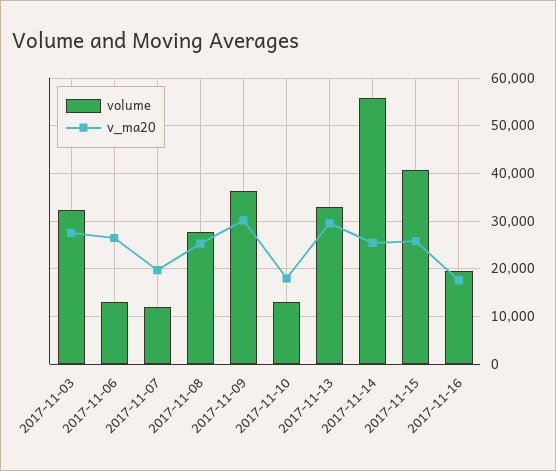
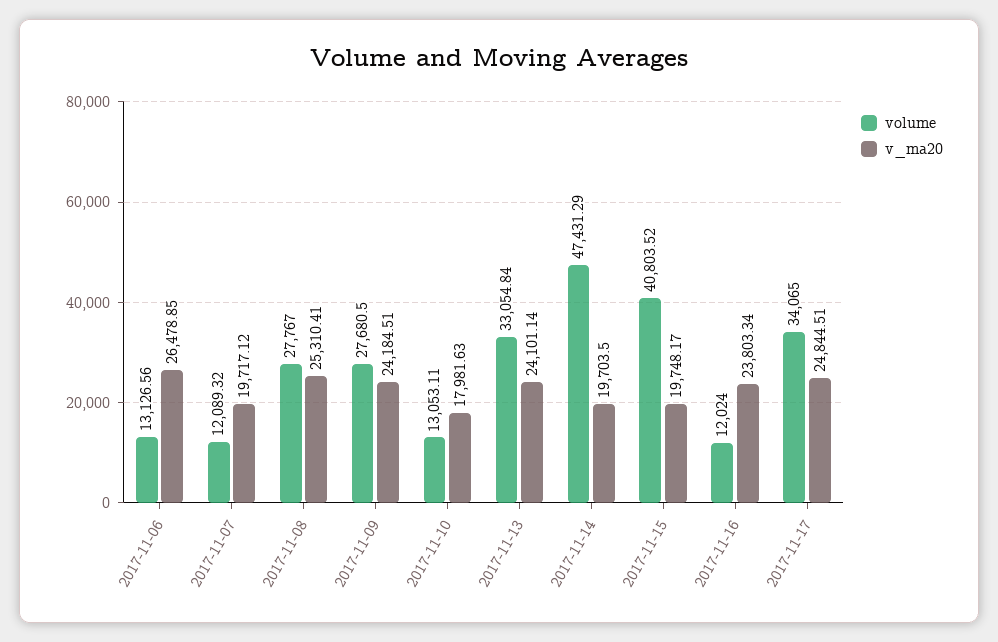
volume, 2017-11-03: 32000 -> none
v_ma20, 2017-11-03: 28000 -> none
volume, 2017-11-09: 36000 -> 27680.5
v_ma20, 2017-11-09: 30000 -> 24184.51
v_ma20, 2017-11-13: 30000 -> 24101.14
volume, 2017-11-14: 56000 -> 47431.29
v_ma20, 2017-11-14: 26000 -> 19703.5
v_ma20, 2017-11-15: 26000 -> 19748.17
volume, 2017-11-16: 20000 -> 12024
v_ma20, 2017-11-16: 18000 -> 23803.34
volume, 2017-11-17: none -> 34065
v_ma20, 2017-11-17: none -> 24844.51

